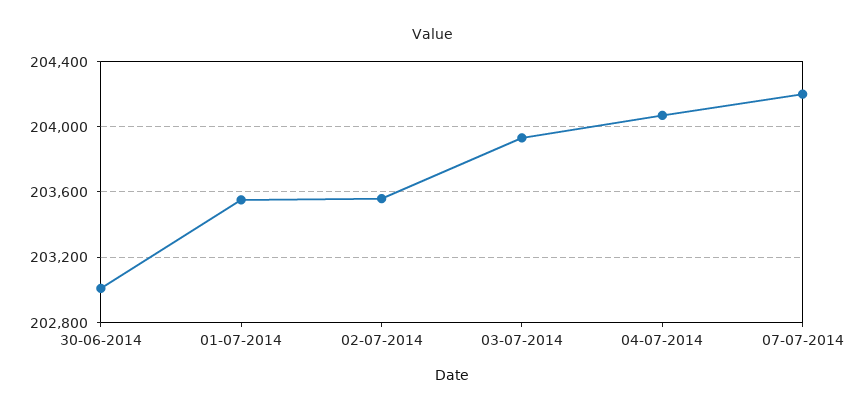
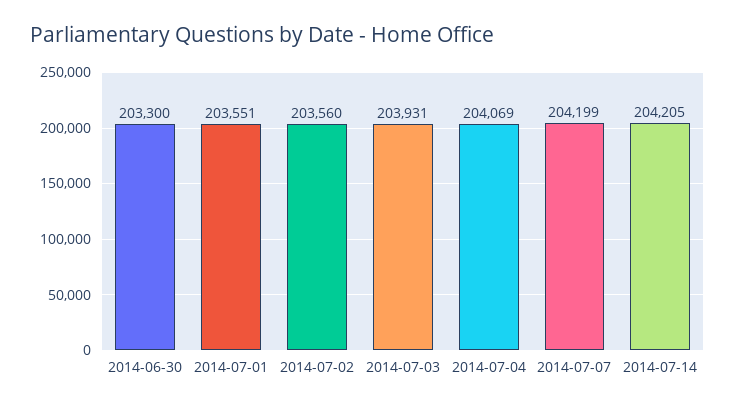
30-06-2014: 203000 -> 203300
2014-07-14: none -> 204205

